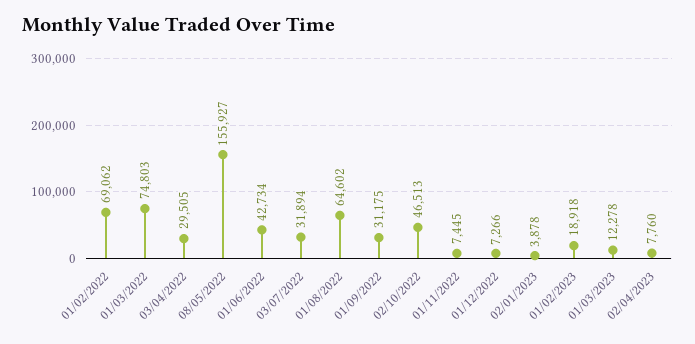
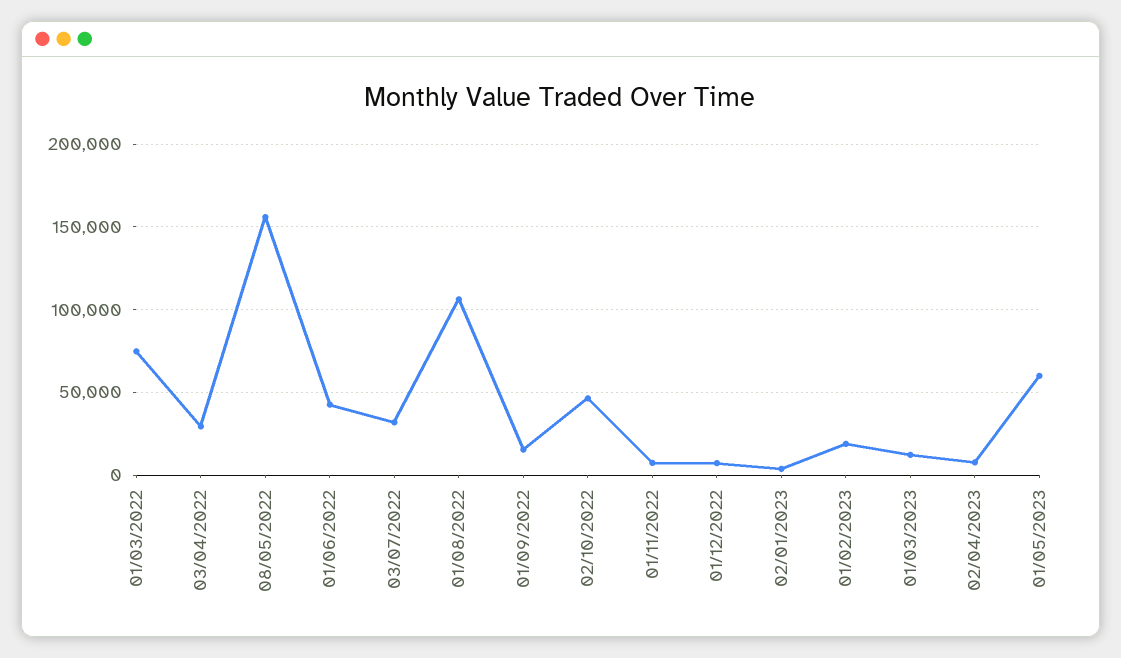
01/02/2022: 69062 -> none
01/08/2022: 64602 -> 105000
01/09/2022: 31175 -> 15000
01/05/2023: none -> 60000

